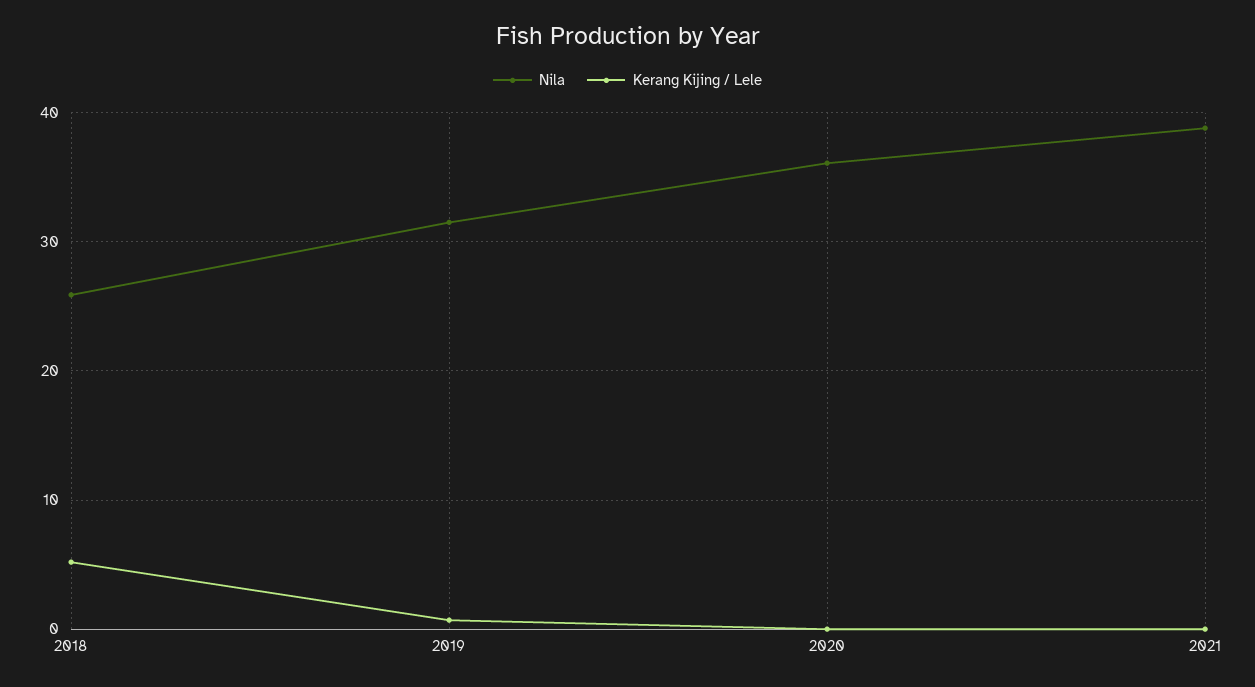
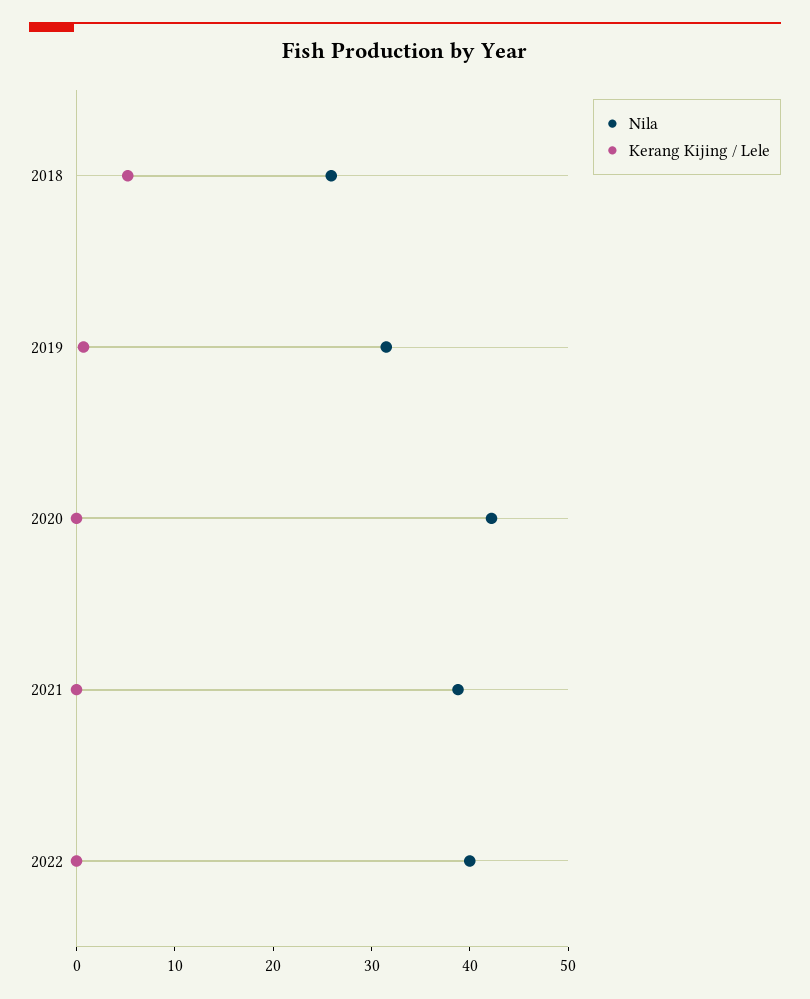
Nila, 2020: 36 -> 42
Nila, 2022: none -> 40
Kerang Kijing / Lele, 2022: none -> 0

